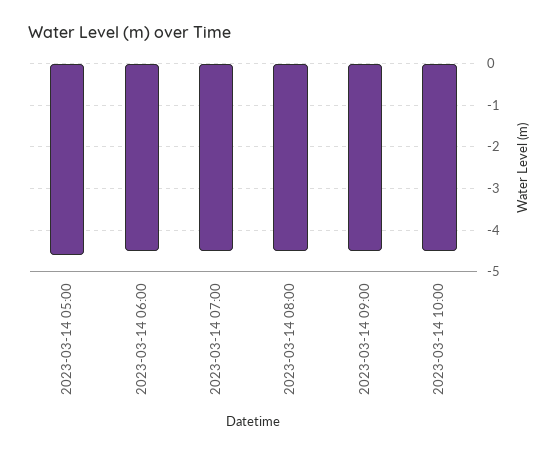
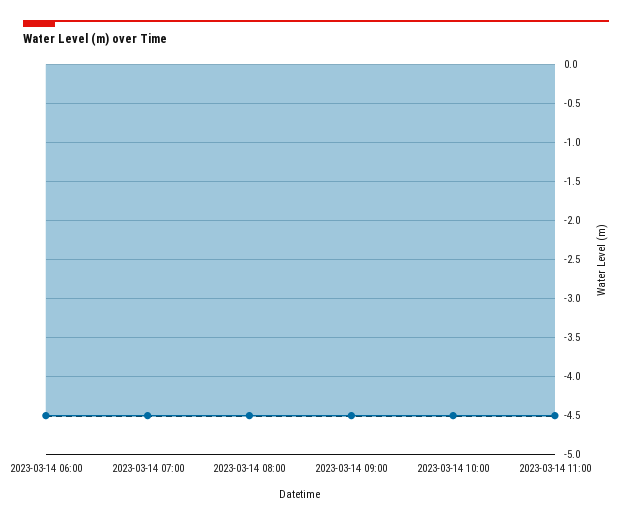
2023-03-14 05:00: -4.6 -> none
2023-03-14 11:00: none -> -4.5

